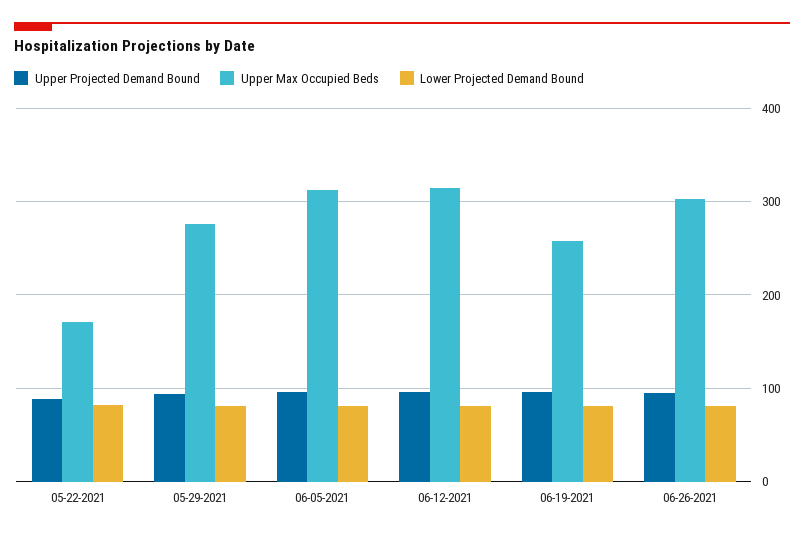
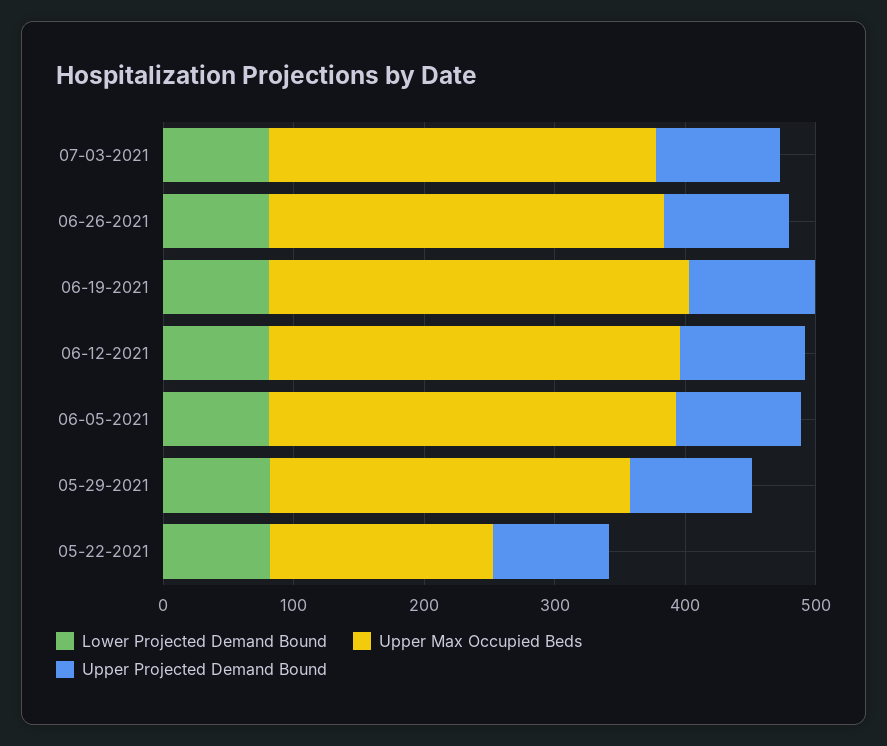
Upper Max Occupied Beds, 06-19-2021: 260 -> 320
Lower Projected Demand Bound, 07-03-2021: none -> 80
Upper Max Occupied Beds, 07-03-2021: none -> 300
Upper Projected Demand Bound, 07-03-2021: none -> 100

